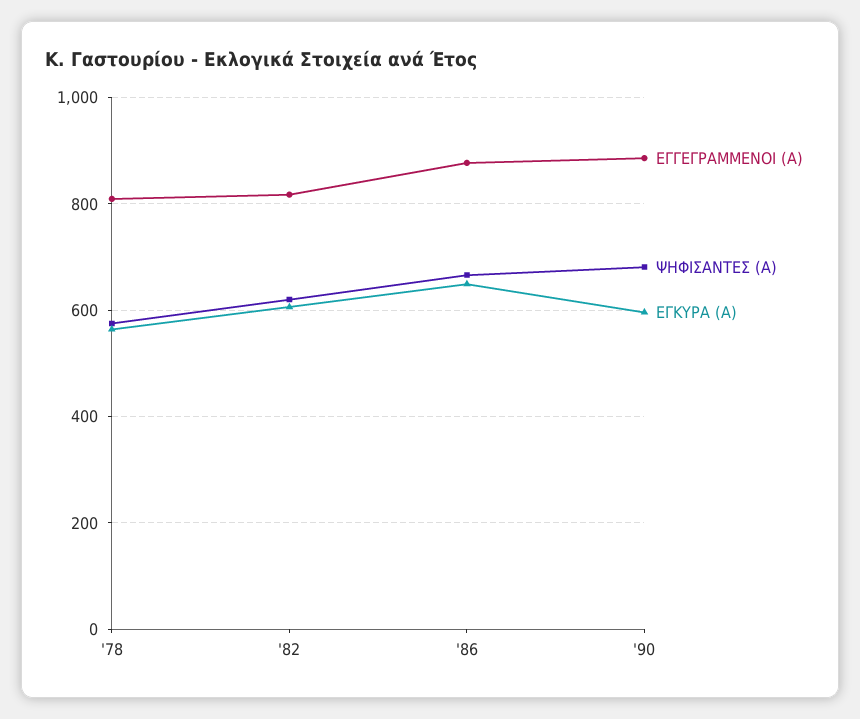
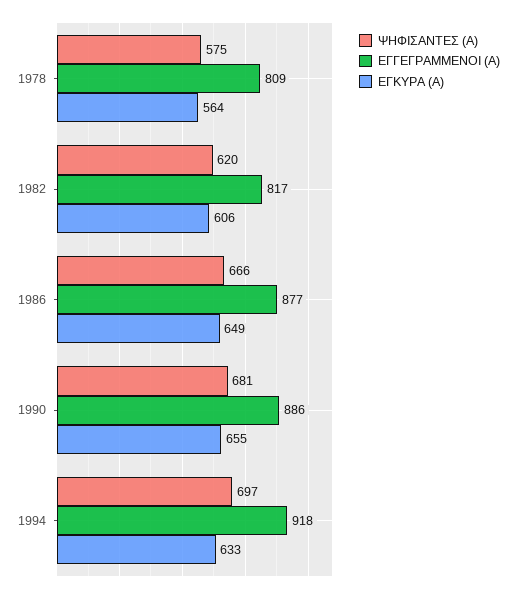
ΕΓΚΥΡΑ (Α), '90: 600 -> 655
ΨΗΦΙΣΑΝΤΕΣ (Α), 1994: none -> 697
ΕΓΓΕΓΡΑΜΜΕΝΟΙ (Α), 1994: none -> 918
ΕΓΚΥΡΑ (Α), 1994: none -> 633

